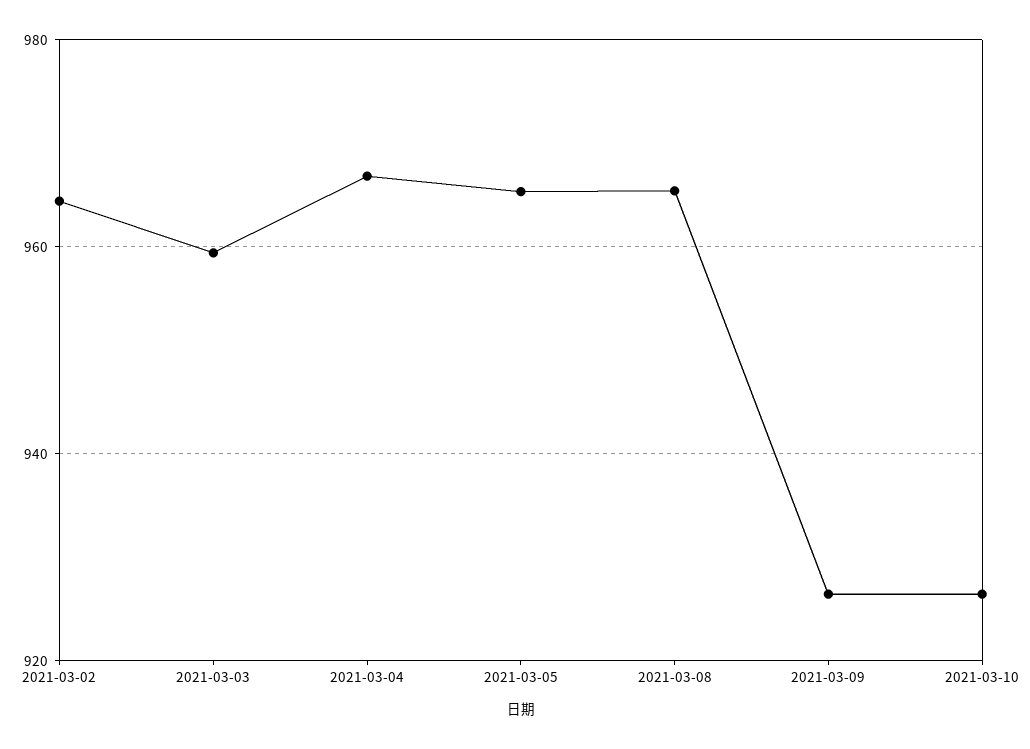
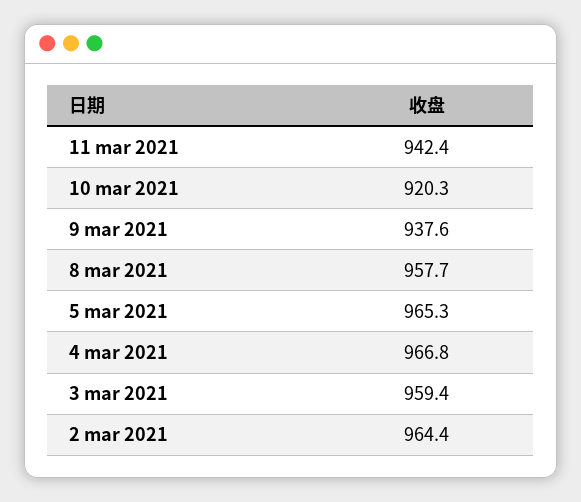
2021-03-08: 966 -> 957.7
2021-03-09: 926 -> 937.6
2021-03-10: 926 -> 920.3
11 mar 2021: none -> 942.4

